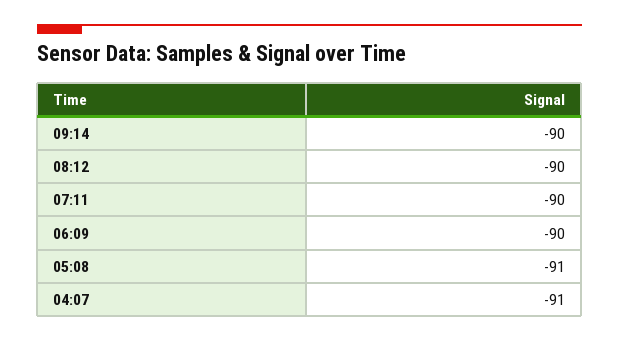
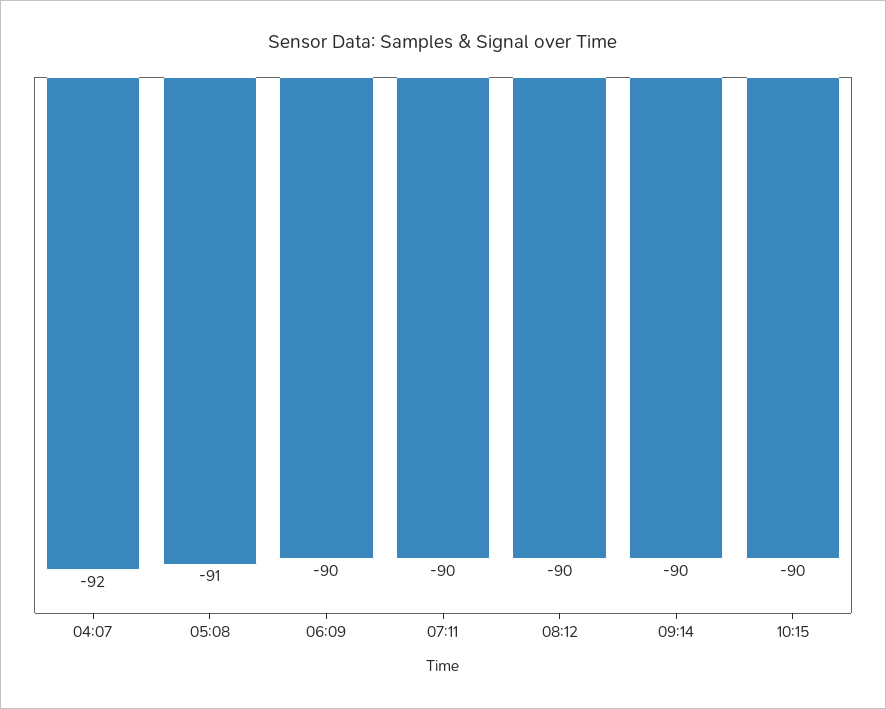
04:07: -91 -> -92
10:15: none -> -90

